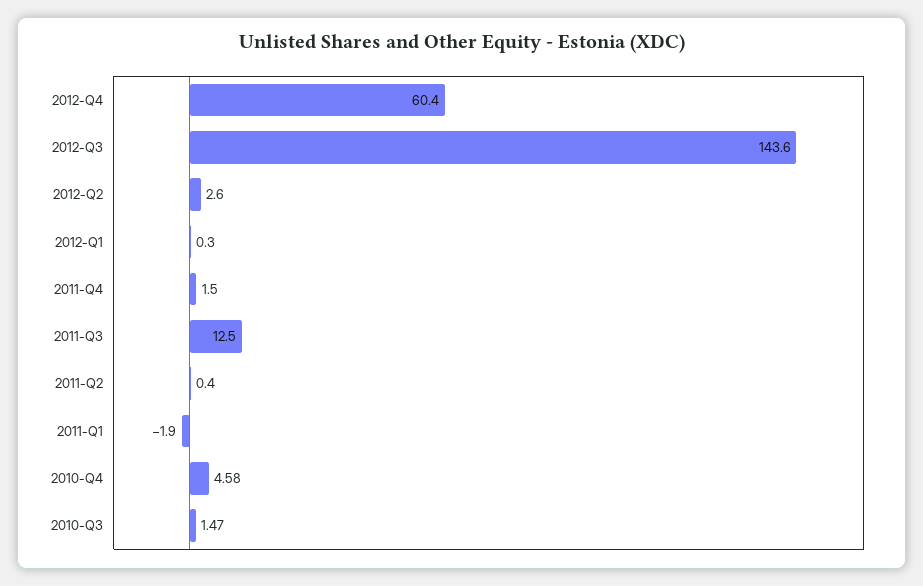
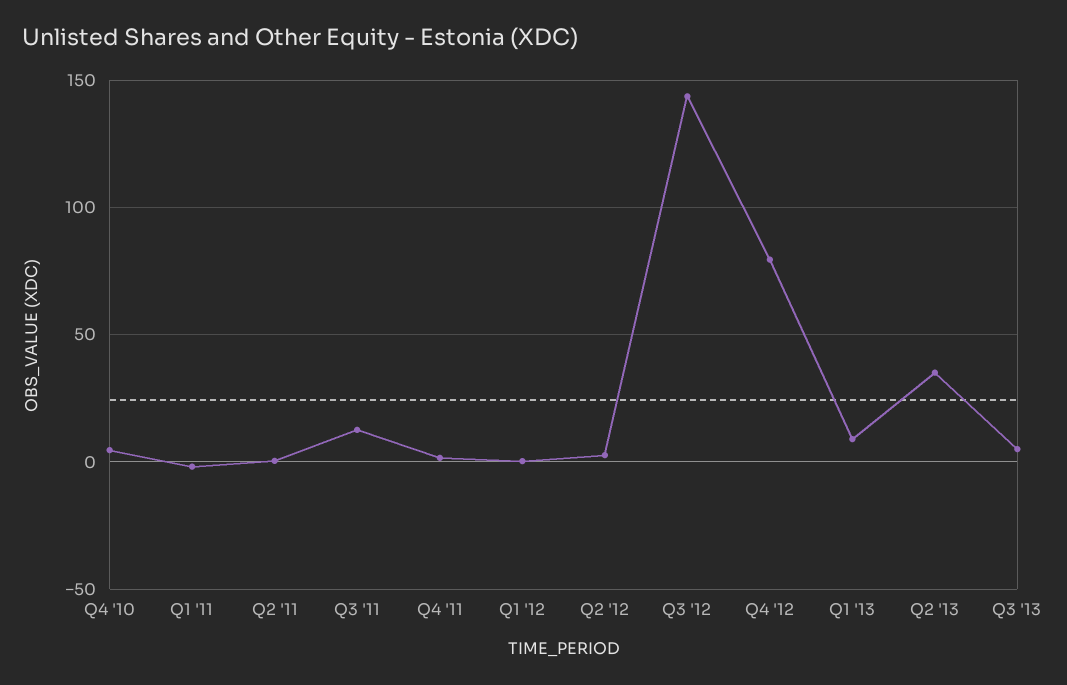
2012-Q4: 60.4 -> 80
2010-Q3: 1.47 -> none
Q1 '13: none -> 10
Q2 '13: none -> 35
Q3 '13: none -> 5

